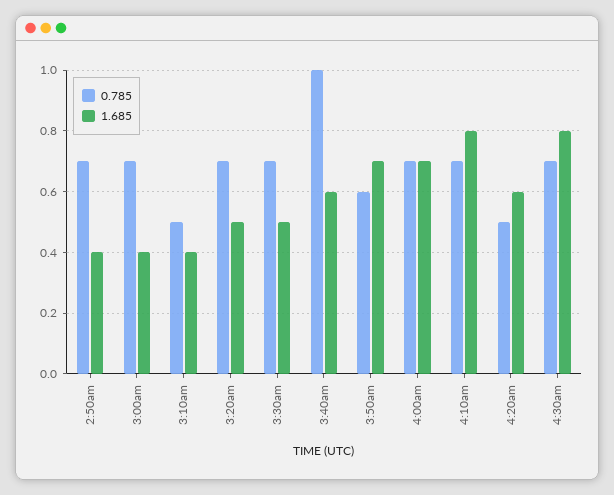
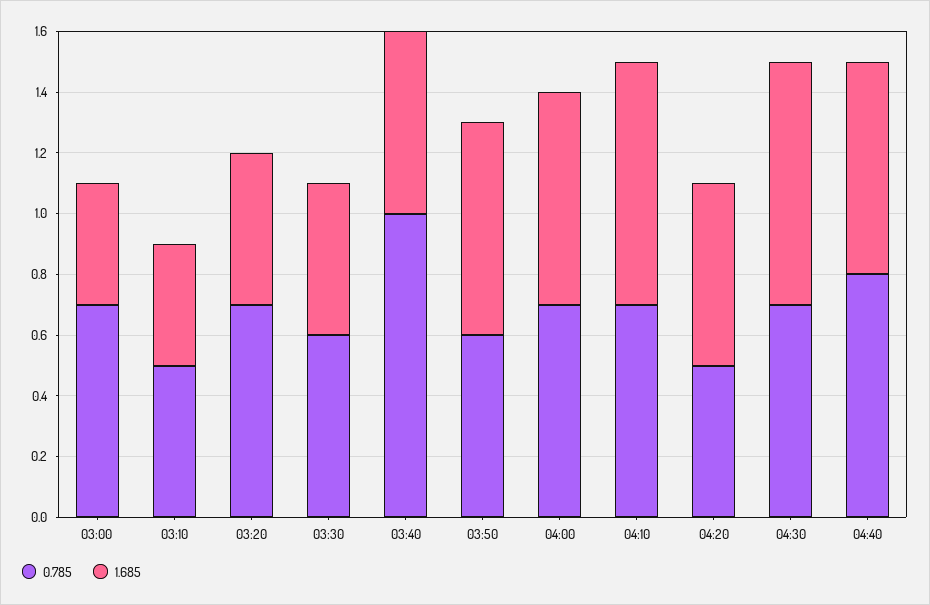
0.785, 2:50am: 0.7 -> none
1.685, 2:50am: 0.4 -> none
0.785, 3:30am: 0.7 -> 0.6
0.785, 04:40: none -> 0.8
1.685, 04:40: none -> 0.7

